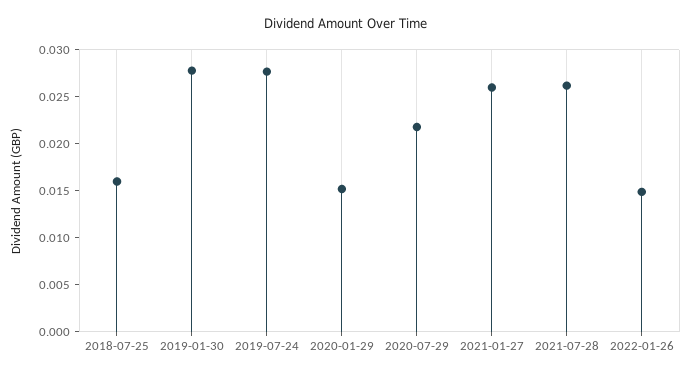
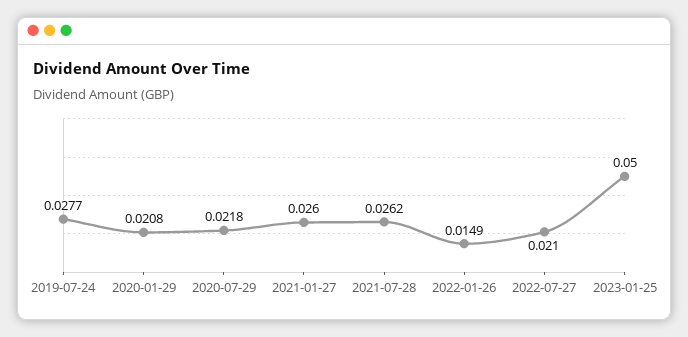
2018-07-25: 0.016 -> none
2019-01-30: 0.028 -> none
2020-01-29: 0.015 -> 0.0208
2022-07-27: none -> 0.021
2023-01-25: none -> 0.05

